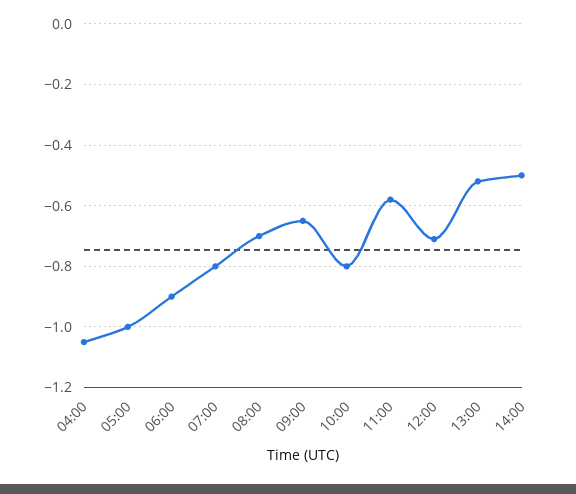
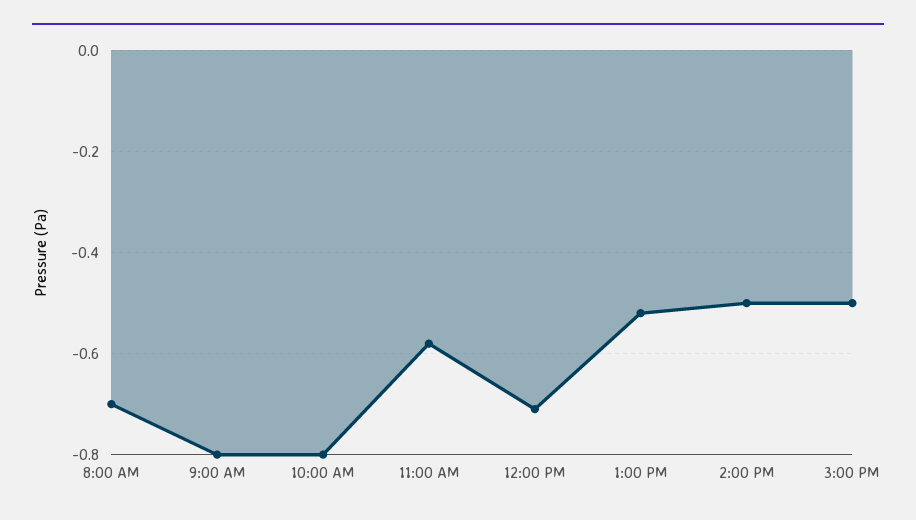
04:00: -1.05 -> none
05:00: -1 -> none
06:00: -0.9 -> none
07:00: -0.8 -> none
09:00: -0.65 -> -0.8
3:00 PM: none -> -0.5

